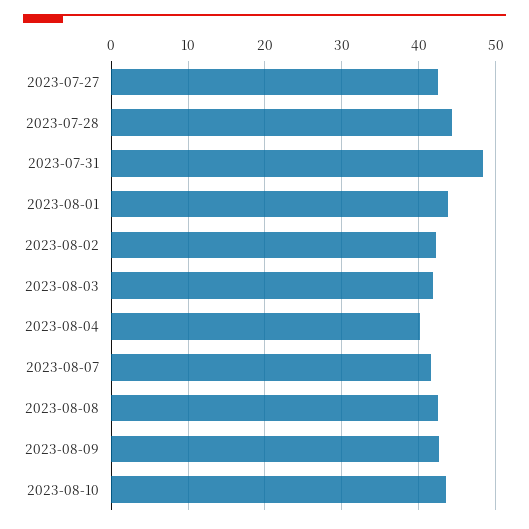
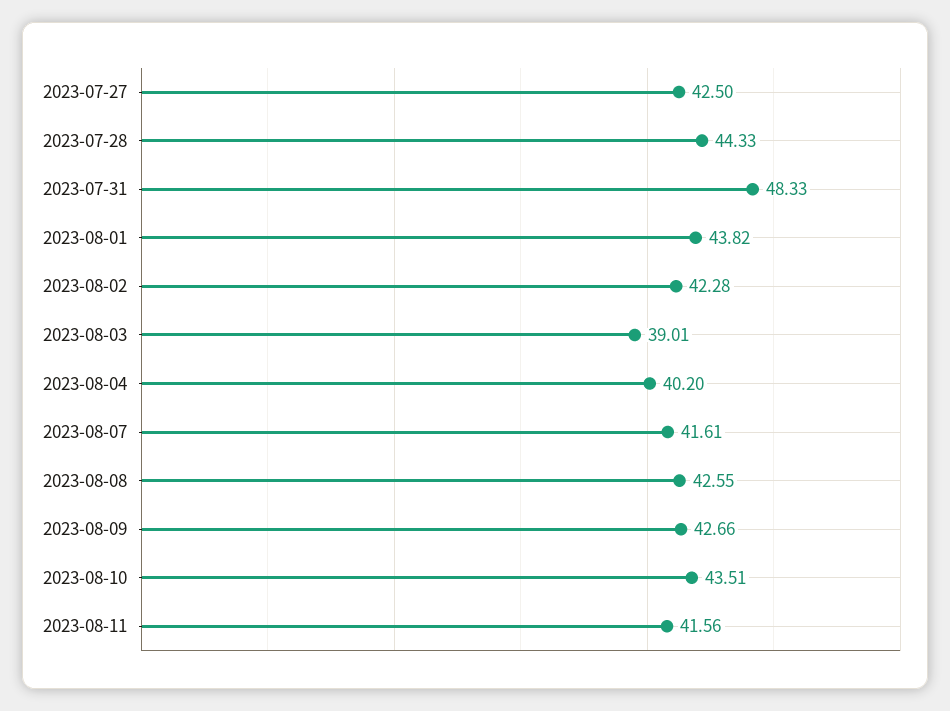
2023-08-03: 42 -> 39.01
2023-08-11: none -> 41.56

